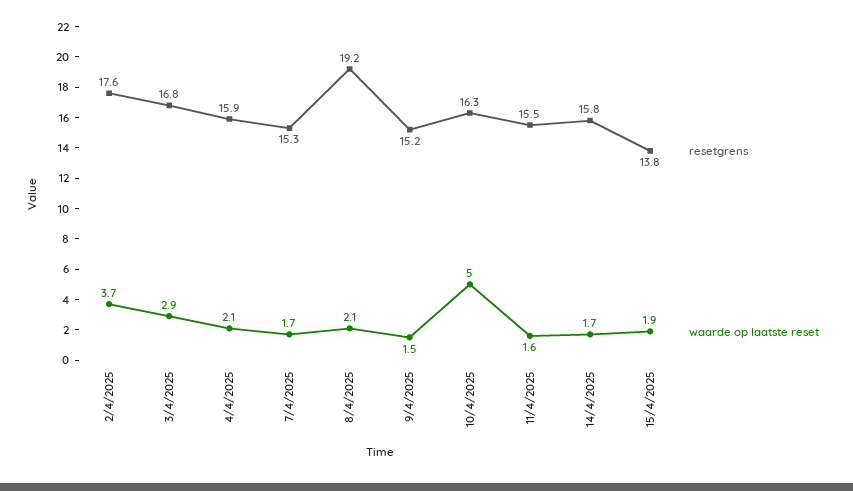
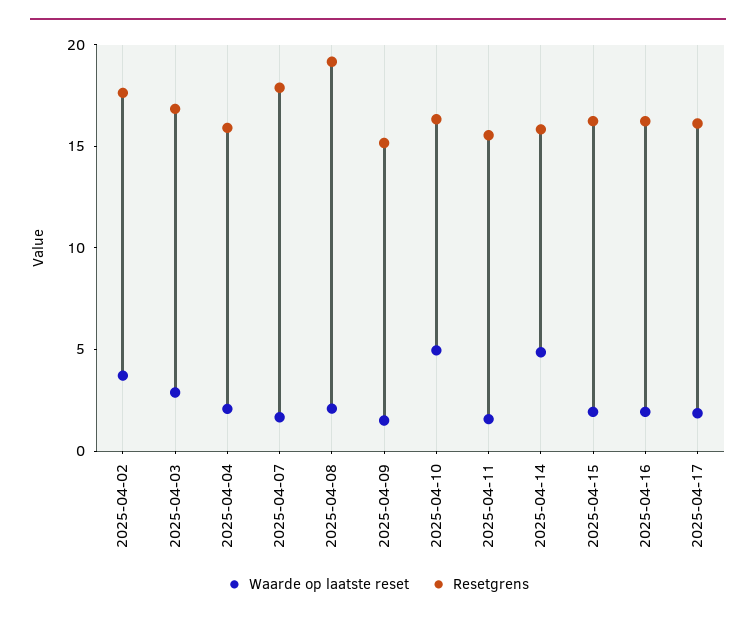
resetgrens, 7/4/2025: 15.3 -> 18
waarde op laatste reset, 14/4/2025: 1.7 -> 5
resetgrens, 15/4/2025: 13.8 -> 16
waarde op laatste reset, 2025-04-16: none -> 2
resetgrens, 2025-04-16: none -> 16
waarde op laatste reset, 2025-04-17: none -> 2
resetgrens, 2025-04-17: none -> 16

